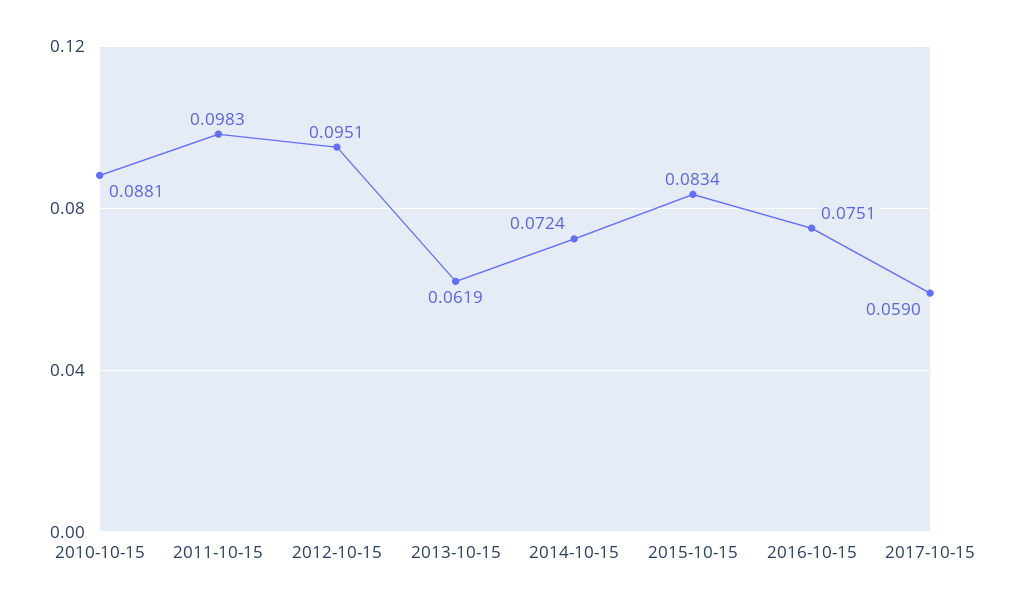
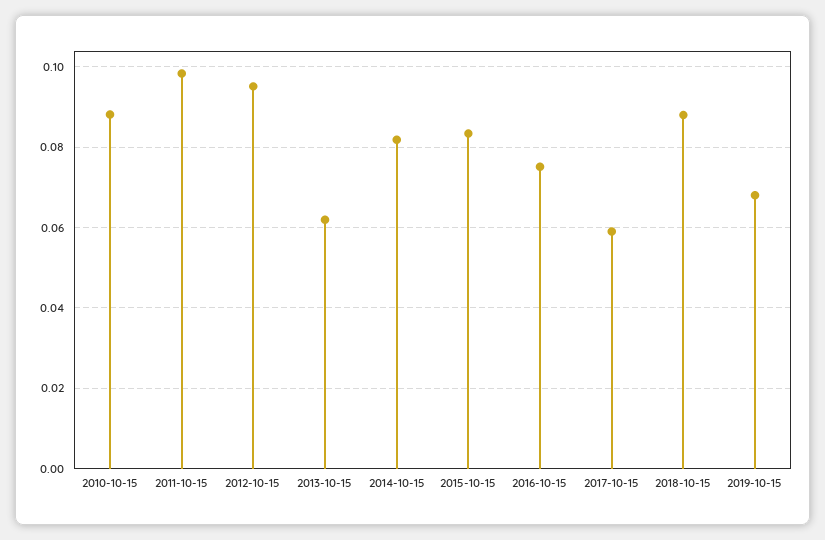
2014-10-15: 0.0724 -> 0.082
2018-10-15: none -> 0.088
2019-10-15: none -> 0.068

